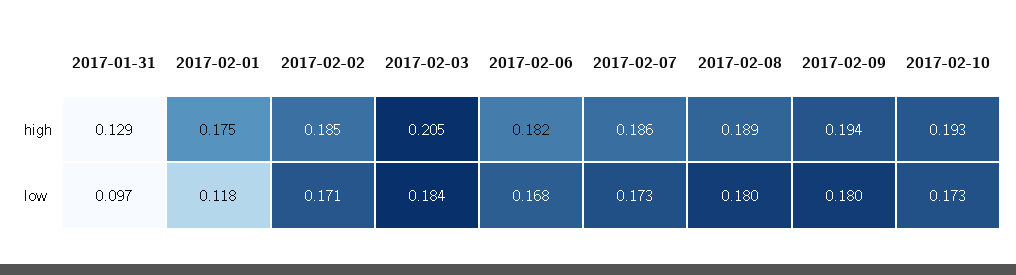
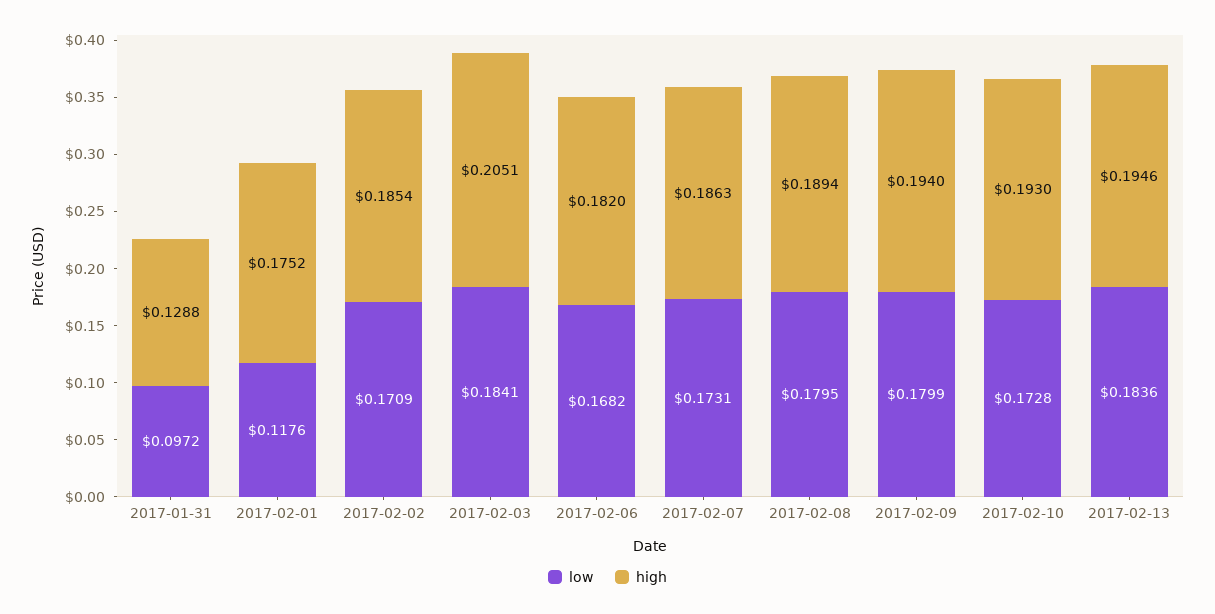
low, 2017-02-13: none -> 0.1836
high, 2017-02-13: none -> 0.1946

